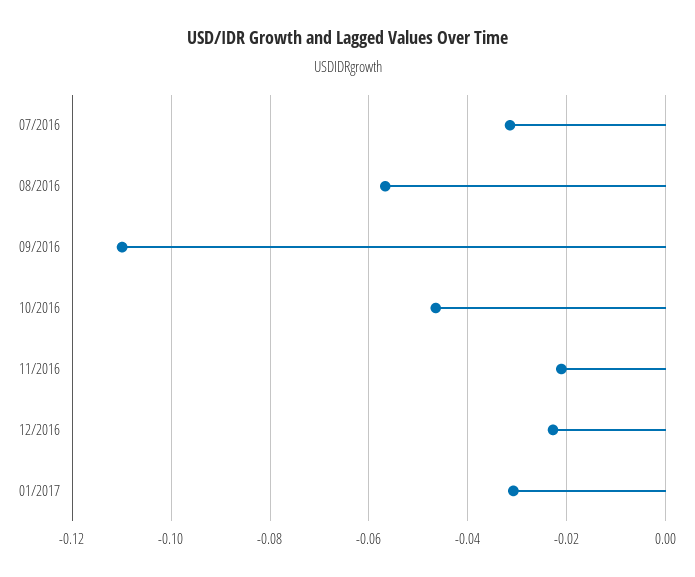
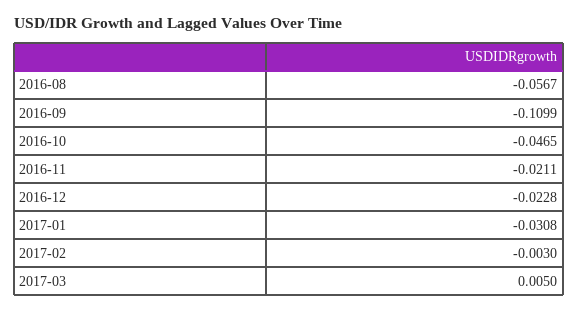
07/2016: -0.032 -> none
2017-02: none -> -0.003
2017-03: none -> 0.005

